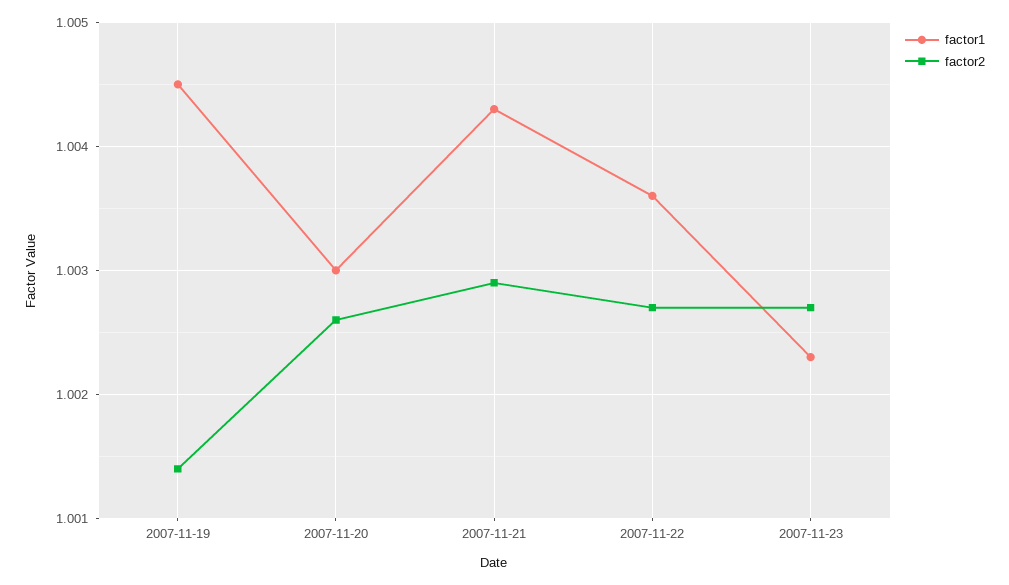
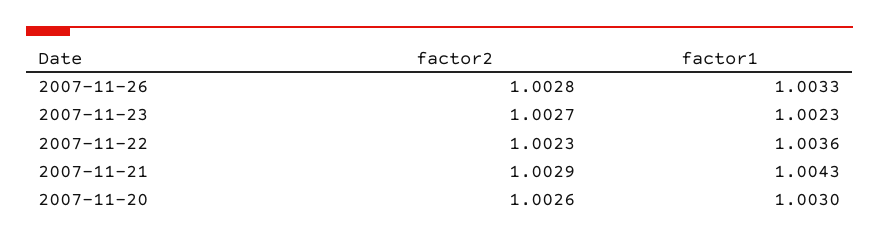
factor1, 2007-11-19: 1.0045 -> none
factor2, 2007-11-19: 1.0014 -> none
factor2, 2007-11-22: 1.0027 -> 1.0023
factor2, 2007-11-26: none -> 1.0028
factor1, 2007-11-26: none -> 1.0033

